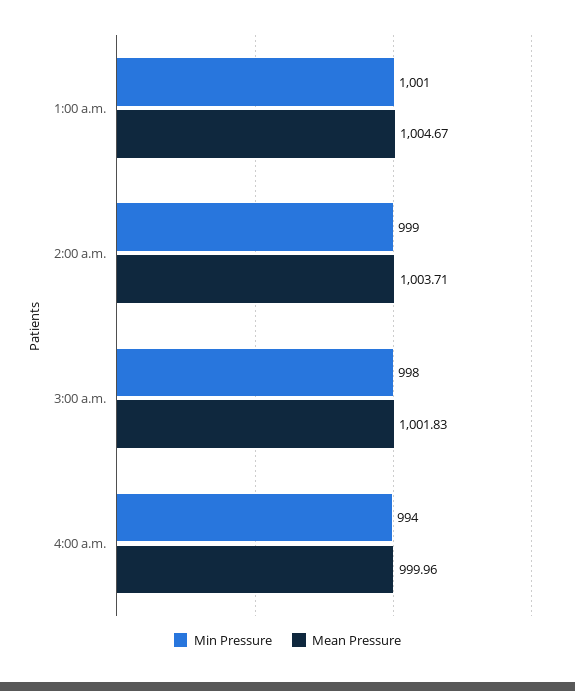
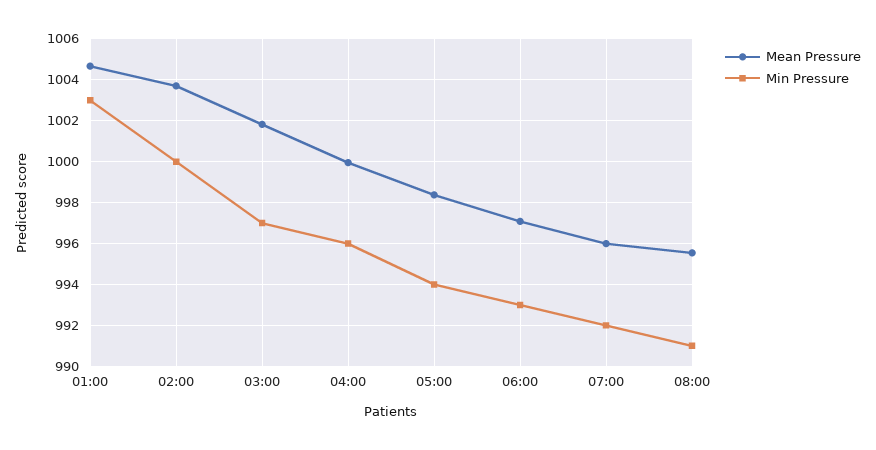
Min Pressure, 1:00 a.m.: 1001 -> 1003
Min Pressure, 2:00 a.m.: 999 -> 1000
Min Pressure, 3:00 a.m.: 998 -> 997
Min Pressure, 4:00 a.m.: 994 -> 996
Mean Pressure, 05:00: none -> 998.5
Min Pressure, 05:00: none -> 994
Mean Pressure, 06:00: none -> 997
Min Pressure, 06:00: none -> 993
Mean Pressure, 07:00: none -> 996
Min Pressure, 07:00: none -> 992
Mean Pressure, 08:00: none -> 995.5
Min Pressure, 08:00: none -> 991

